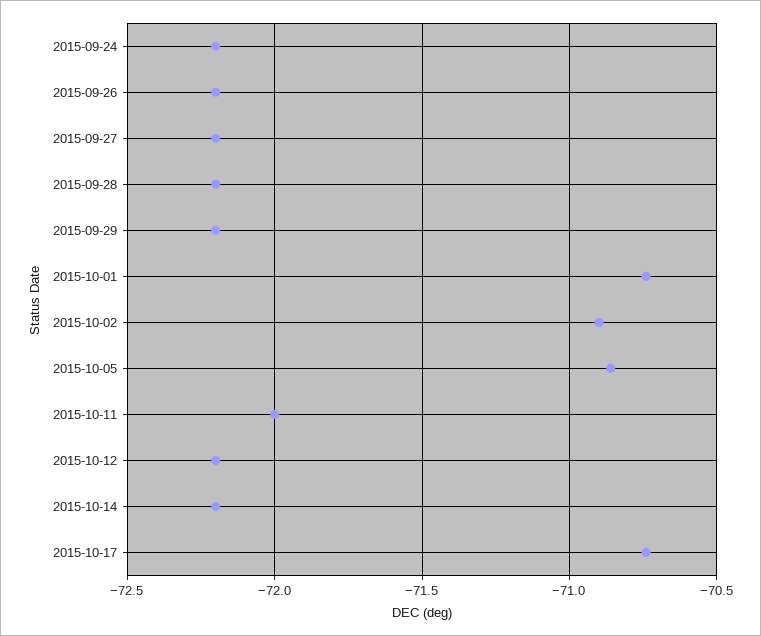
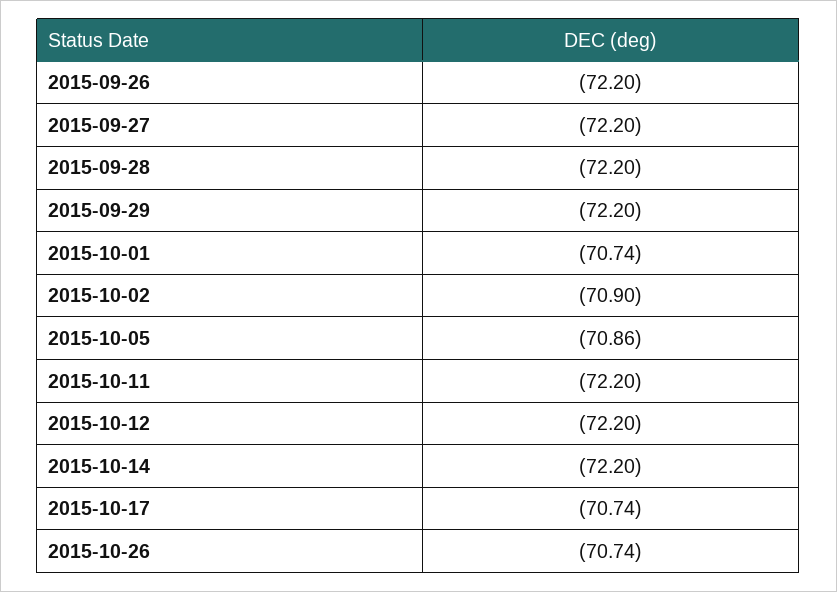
2015-09-24: -72.2 -> none
2015-10-11: -72 -> -72.2
2015-10-26: none -> -70.74

